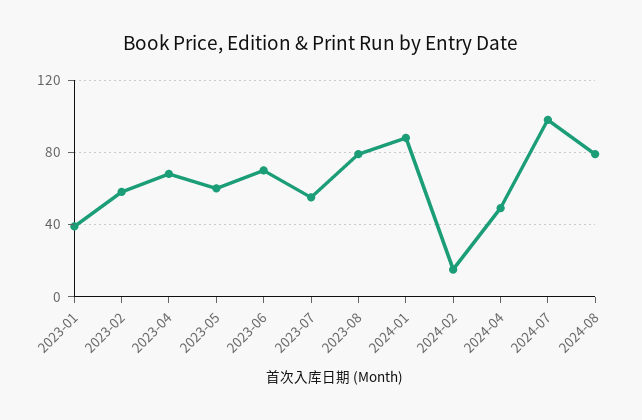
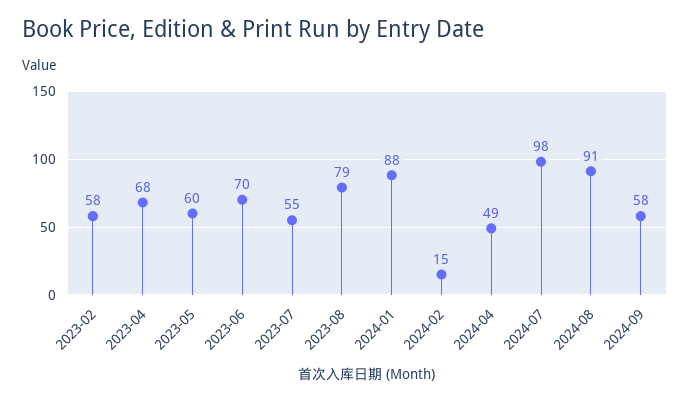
2023-01: 40 -> none
2024-08: 80 -> 91
2024-09: none -> 58

